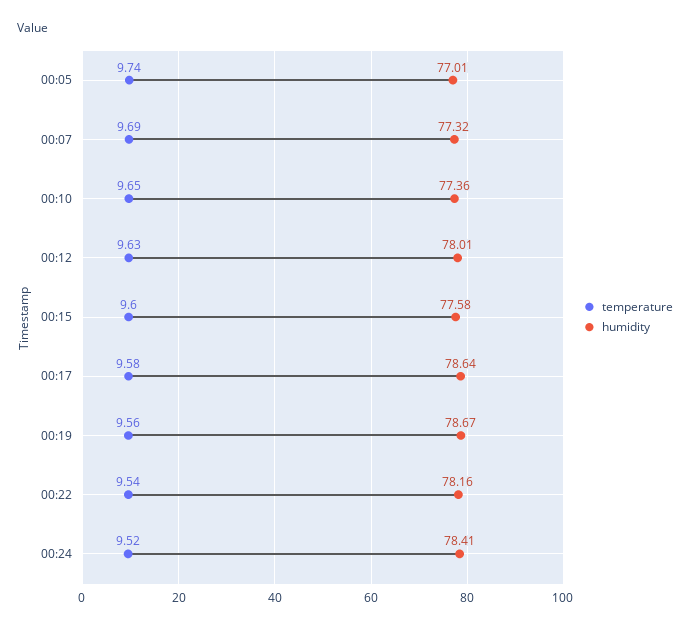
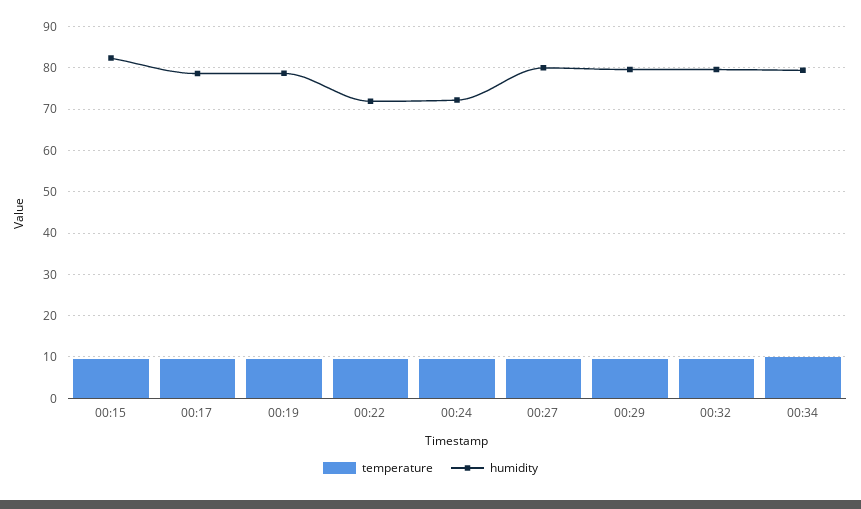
temperature, 00:05: 9.74 -> none
humidity, 00:05: 77.01 -> none
temperature, 00:07: 9.69 -> none
humidity, 00:07: 77.32 -> none
temperature, 00:10: 9.65 -> none
humidity, 00:10: 77.36 -> none
temperature, 00:12: 9.63 -> none
humidity, 00:12: 78.01 -> none
humidity, 00:15: 77.58 -> 82
humidity, 00:22: 78.16 -> 72
humidity, 00:24: 78.41 -> 72
temperature, 00:27: none -> 10
humidity, 00:27: none -> 80
temperature, 00:29: none -> 10
humidity, 00:29: none -> 80
temperature, 00:32: none -> 10
humidity, 00:32: none -> 80
temperature, 00:34: none -> 10
humidity, 00:34: none -> 80

